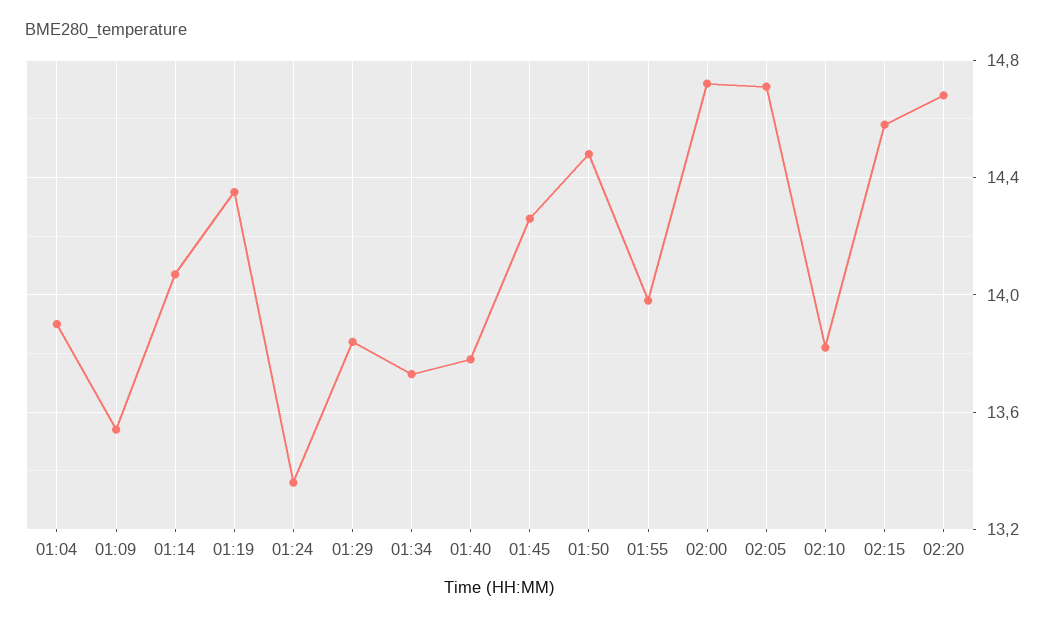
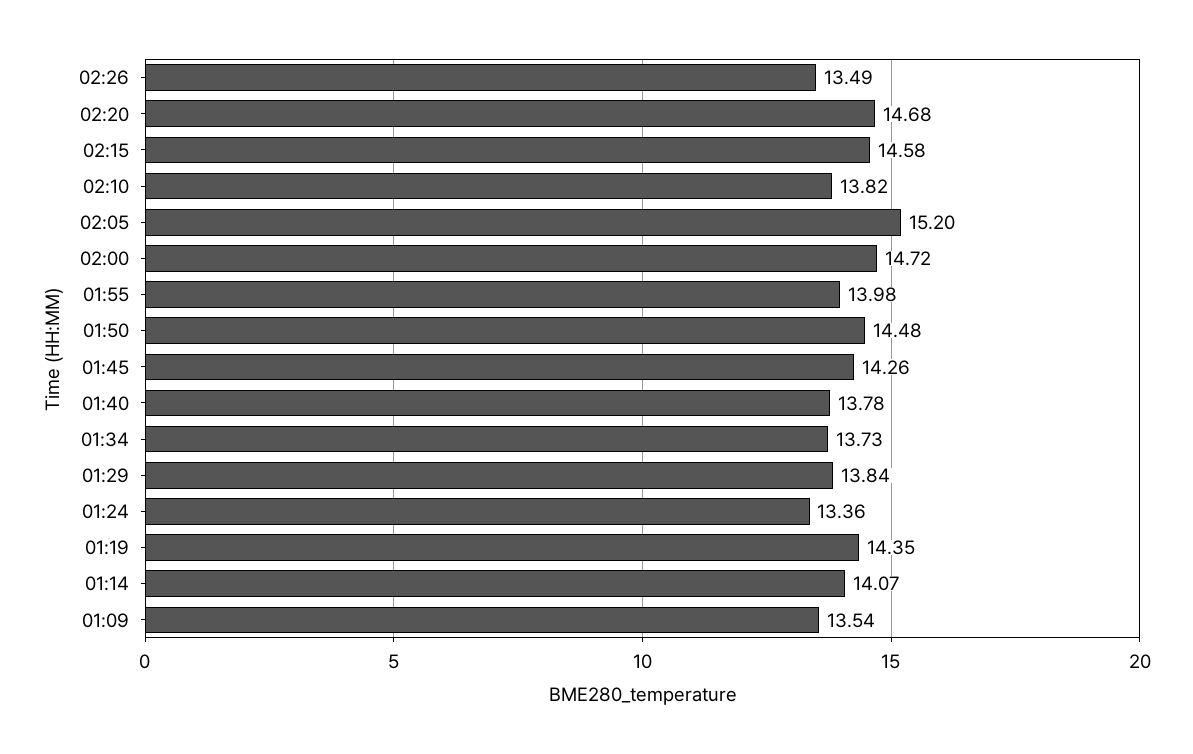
01:04: 13.9 -> none
02:05: 14.7 -> 15.2
02:26: none -> 13.49

